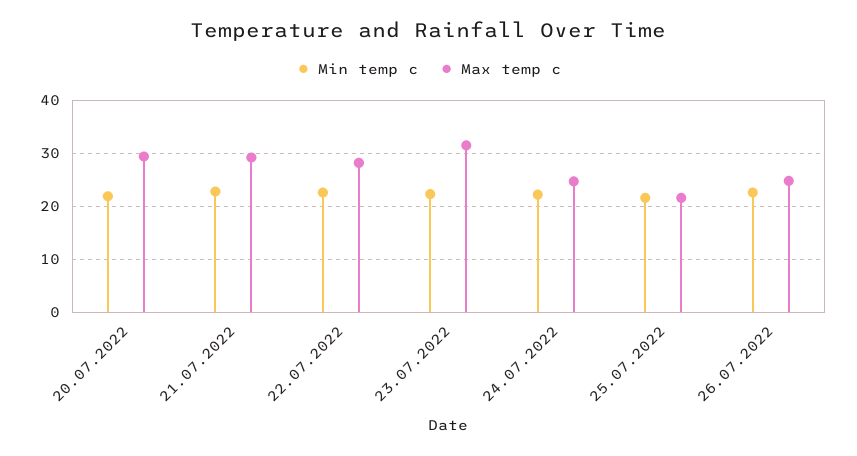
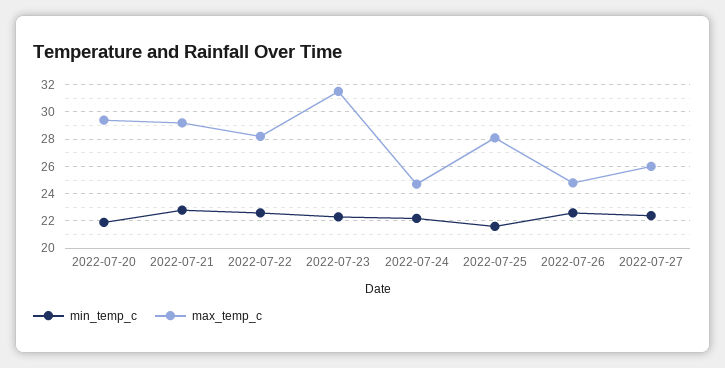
Max temp c, 25.07.2022: 22 -> 28
Min temp c, 2022-07-27: none -> 22.5
Max temp c, 2022-07-27: none -> 26

